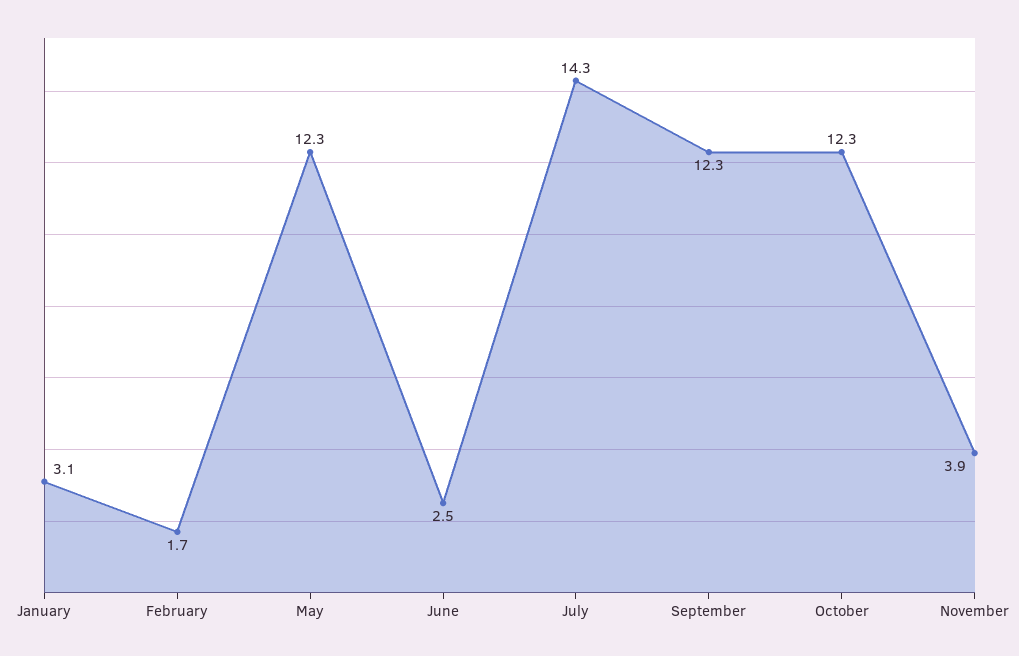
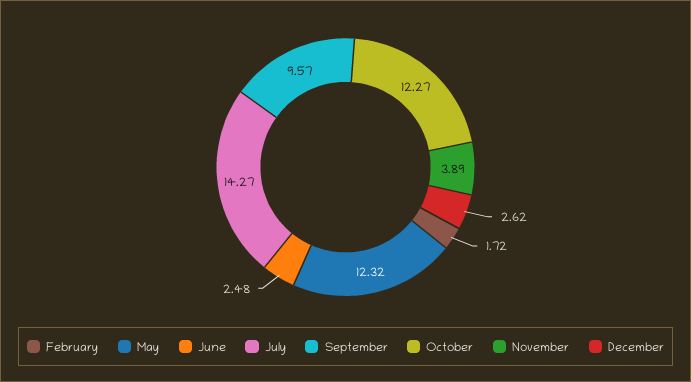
January: 3.1 -> none
September: 12.3 -> 9.57
December: none -> 2.62

